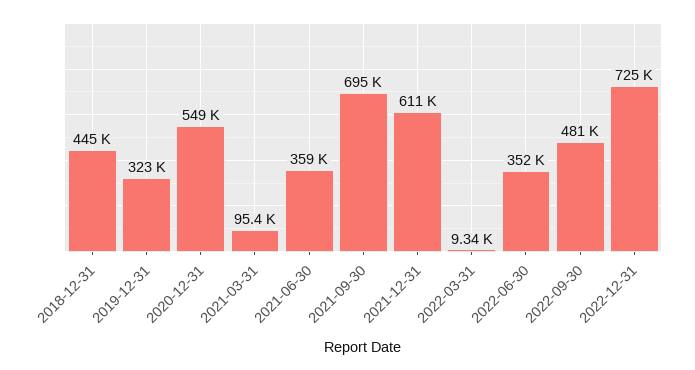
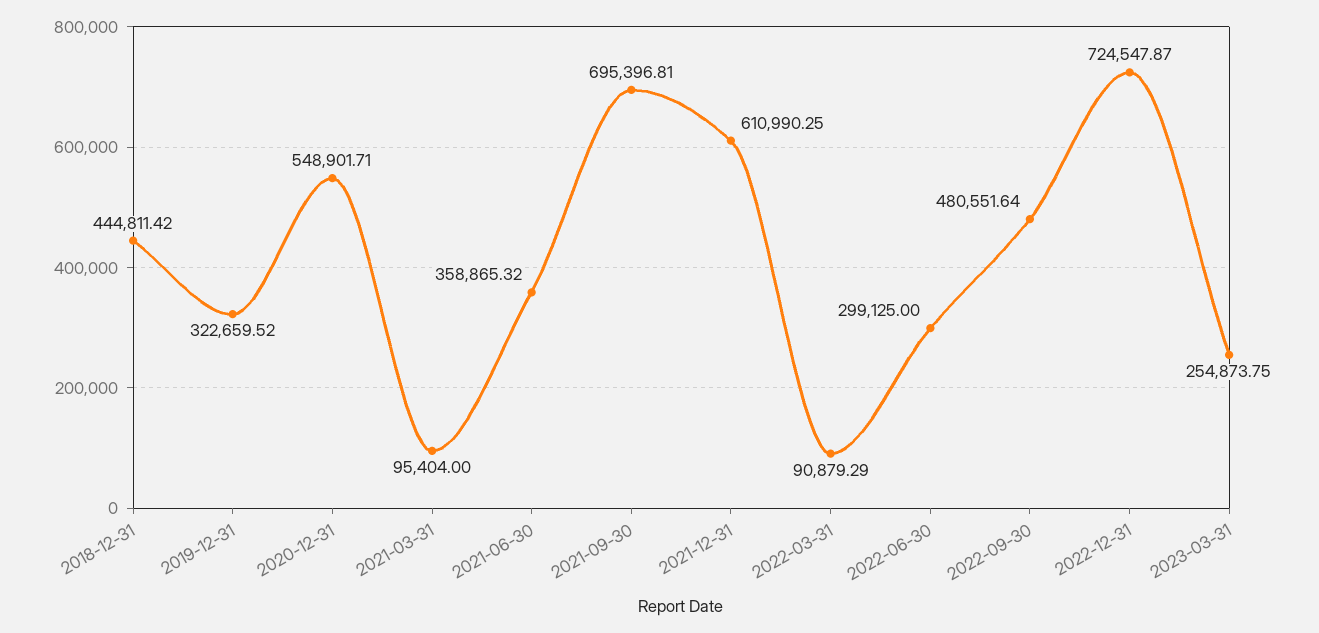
2022-03-31: 9340 -> 90879.29
2022-06-30: 352000 -> 299125
2023-03-31: none -> 254873.75

